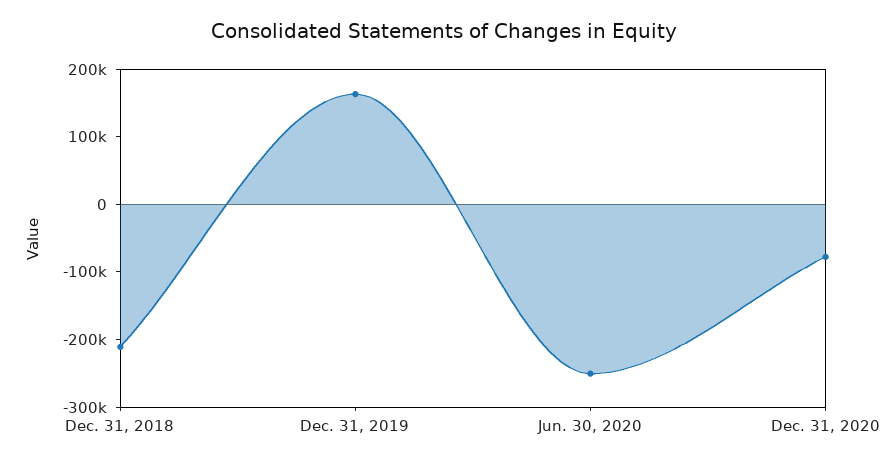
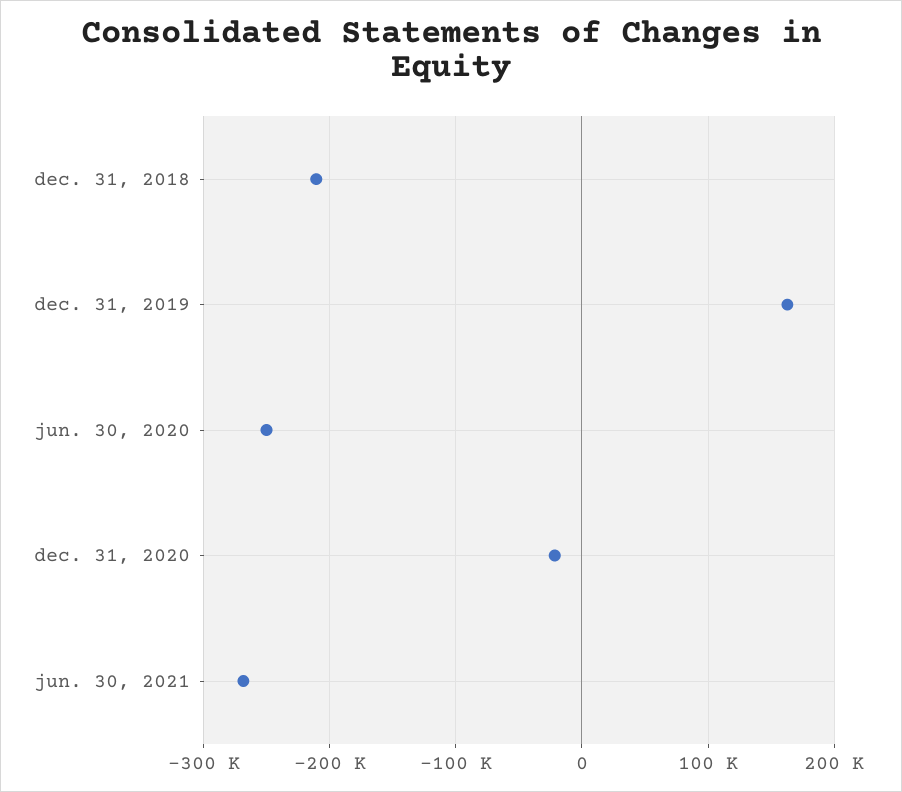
Dec. 31, 2020: -80000 -> -20000
jun. 30, 2021: none -> -270000

